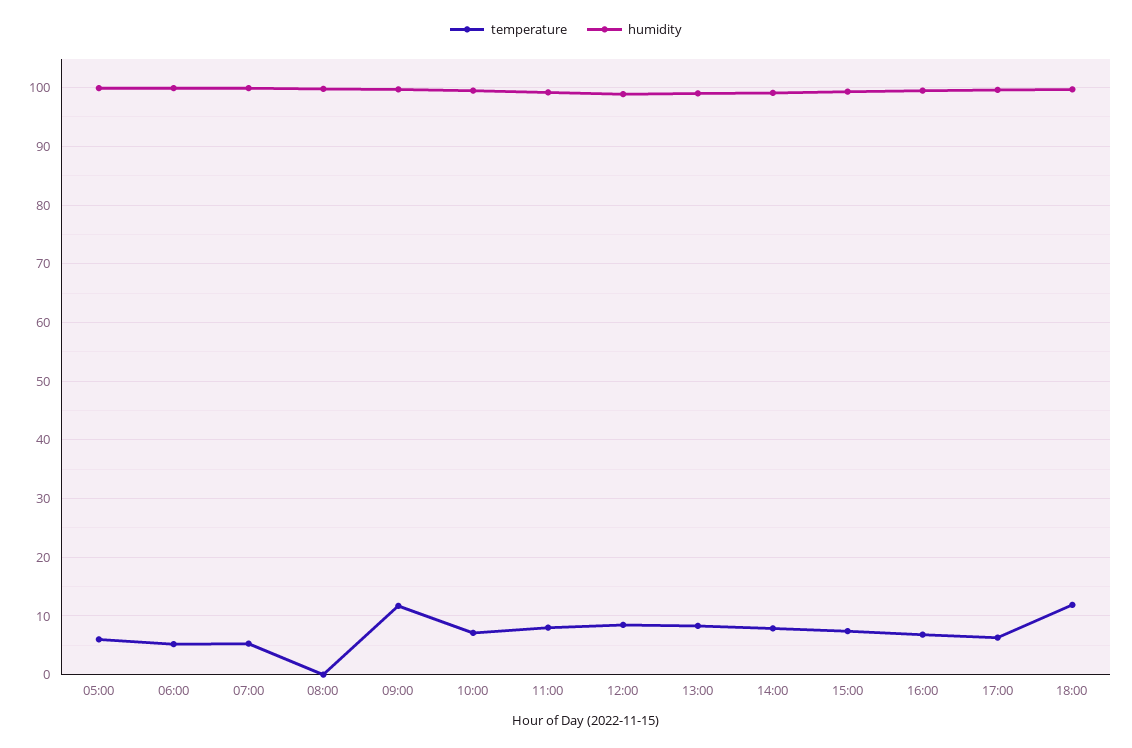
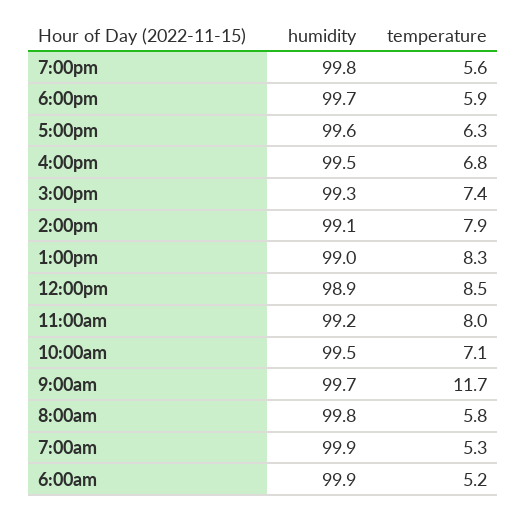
temperature, 05:00: 6 -> none
humidity, 05:00: 100 -> none
temperature, 08:00: 0 -> 5.8
temperature, 18:00: 12 -> 5.9
humidity, 7:00pm: none -> 99.8
temperature, 7:00pm: none -> 5.6

